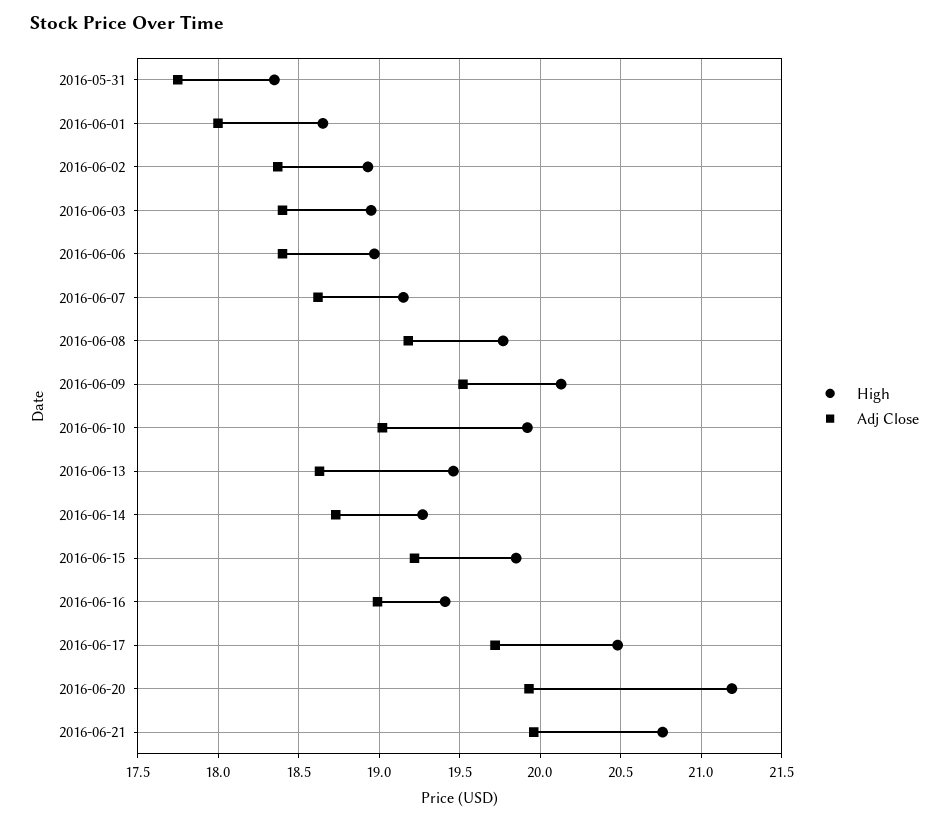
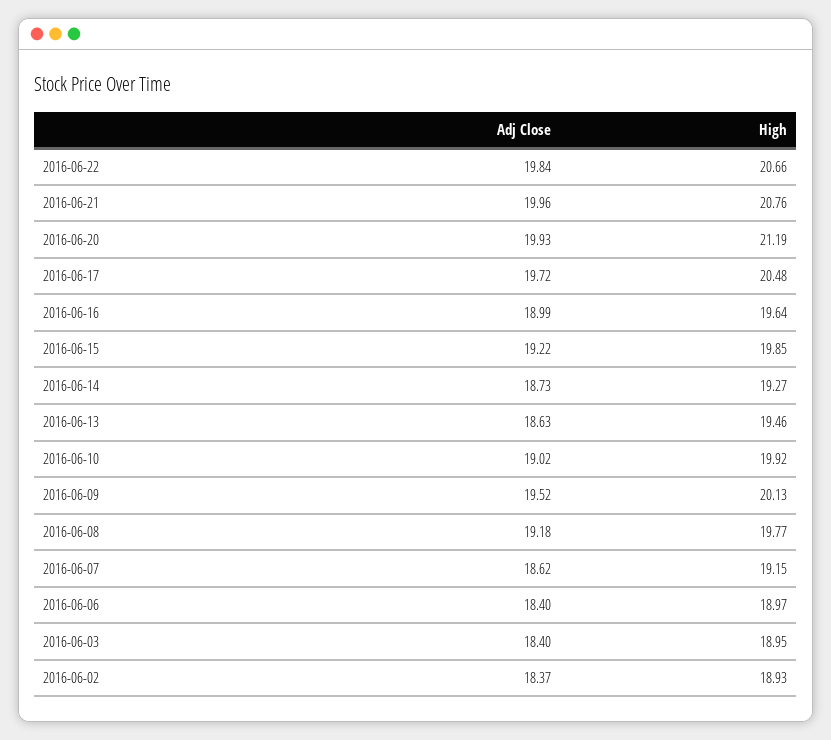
High, 2016-05-31: 18.35 -> none
Adj Close, 2016-05-31: 17.75 -> none
High, 2016-06-01: 18.65 -> none
Adj Close, 2016-06-01: 18 -> none
High, 2016-06-16: 19.4 -> 19.64
Adj Close, 2016-06-22: none -> 19.84
High, 2016-06-22: none -> 20.66

